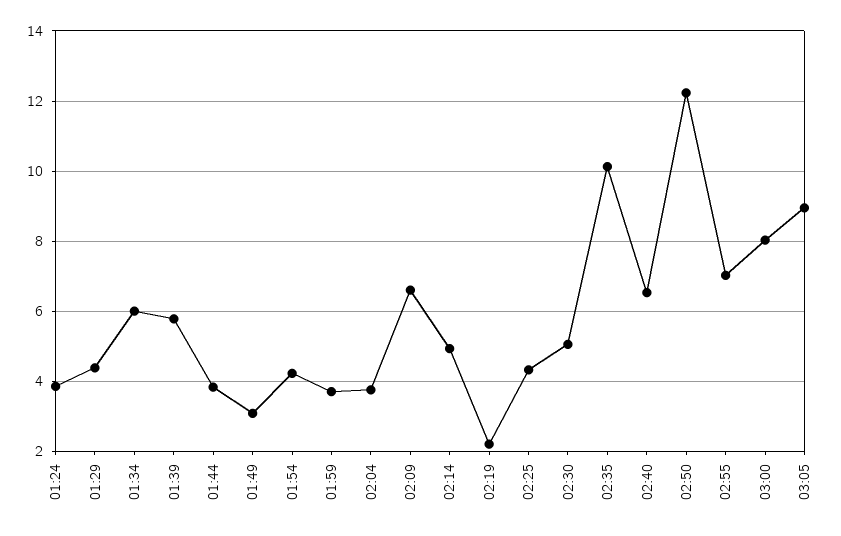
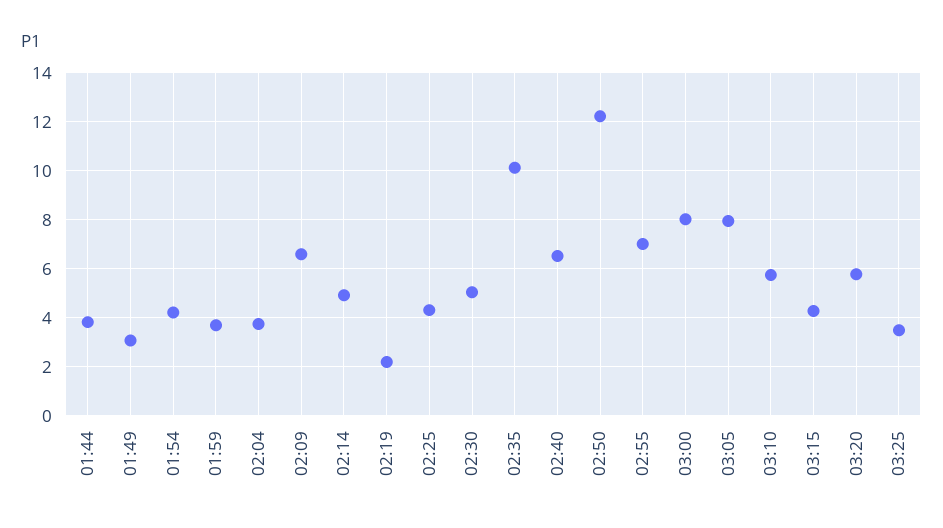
01:24: 3.8 -> none
01:29: 4.4 -> none
01:34: 6 -> none
01:39: 5.8 -> none
03:05: 9 -> 8
03:10: none -> 5.75
03:15: none -> 4.25
03:20: none -> 5.75
03:25: none -> 3.5

